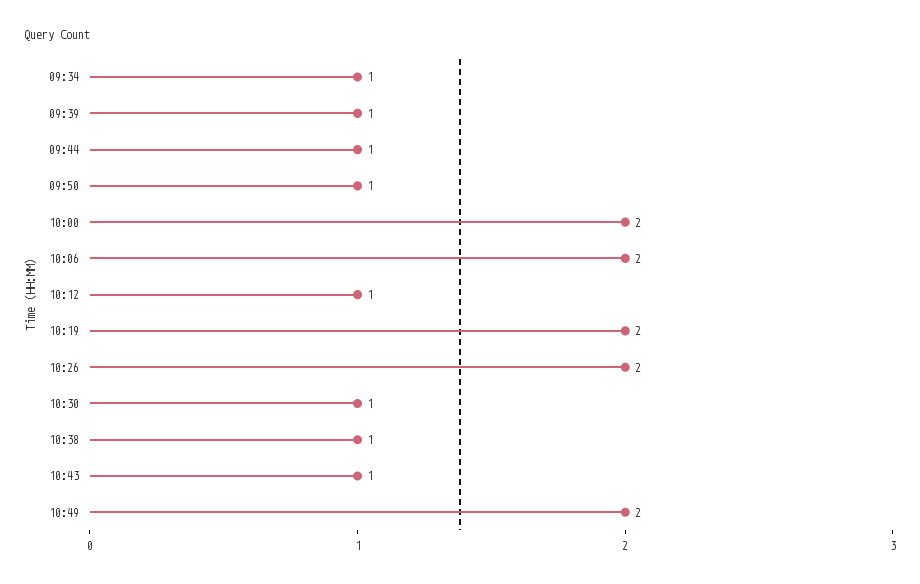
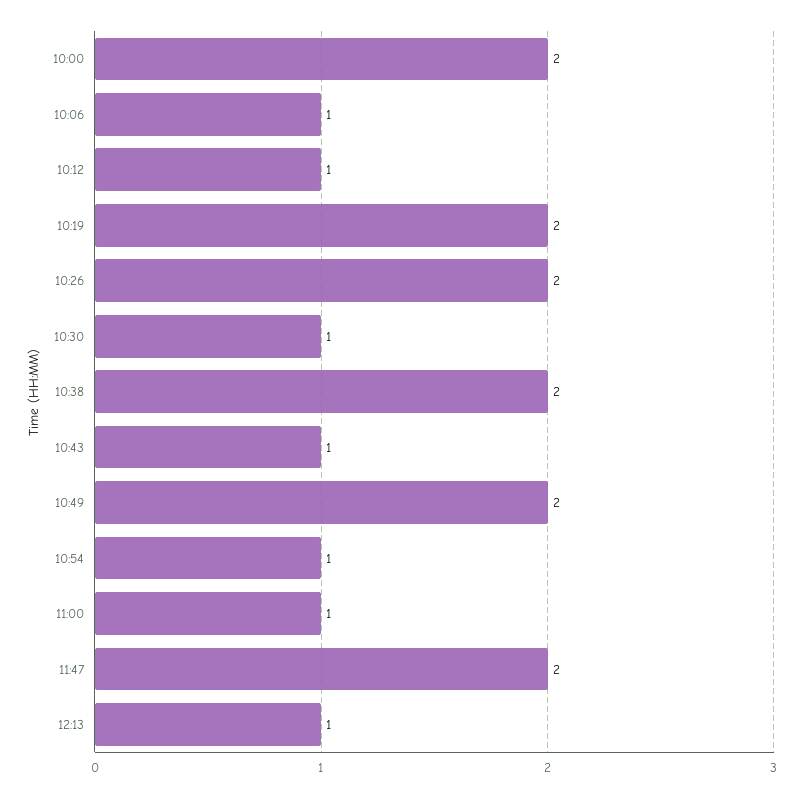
09:34: 1 -> none
09:39: 1 -> none
09:44: 1 -> none
09:50: 1 -> none
10:06: 2 -> 1
10:38: 1 -> 2
10:54: none -> 1
11:00: none -> 1
11:47: none -> 2
12:13: none -> 1

